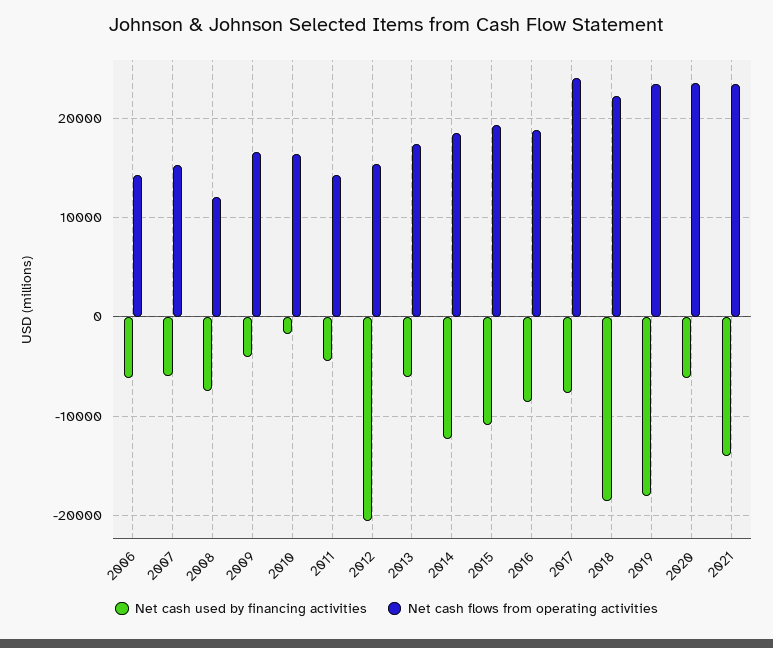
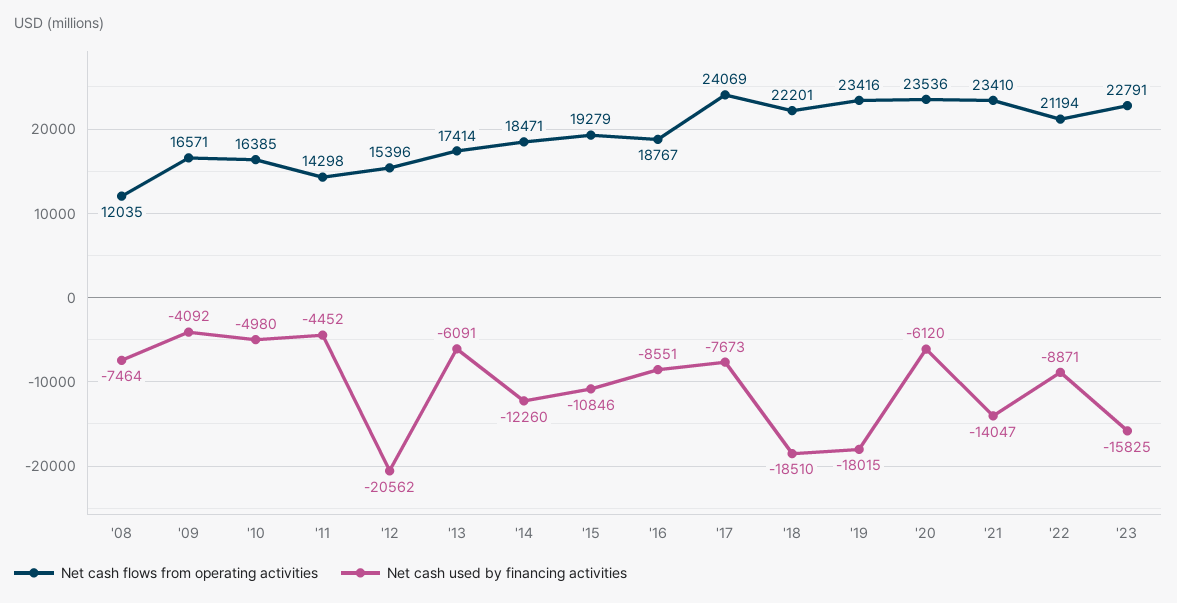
Net cash used by financing activities, 2006: -6000 -> none
Net cash flows from operating activities, 2006: 14000 -> none
Net cash used by financing activities, 2007: -6000 -> none
Net cash flows from operating activities, 2007: 15000 -> none
Net cash used by financing activities, 2010: -2000 -> -4980
Net cash flows from operating activities, '22: none -> 21194
Net cash used by financing activities, '22: none -> -8871
Net cash flows from operating activities, '23: none -> 22791
Net cash used by financing activities, '23: none -> -15825

